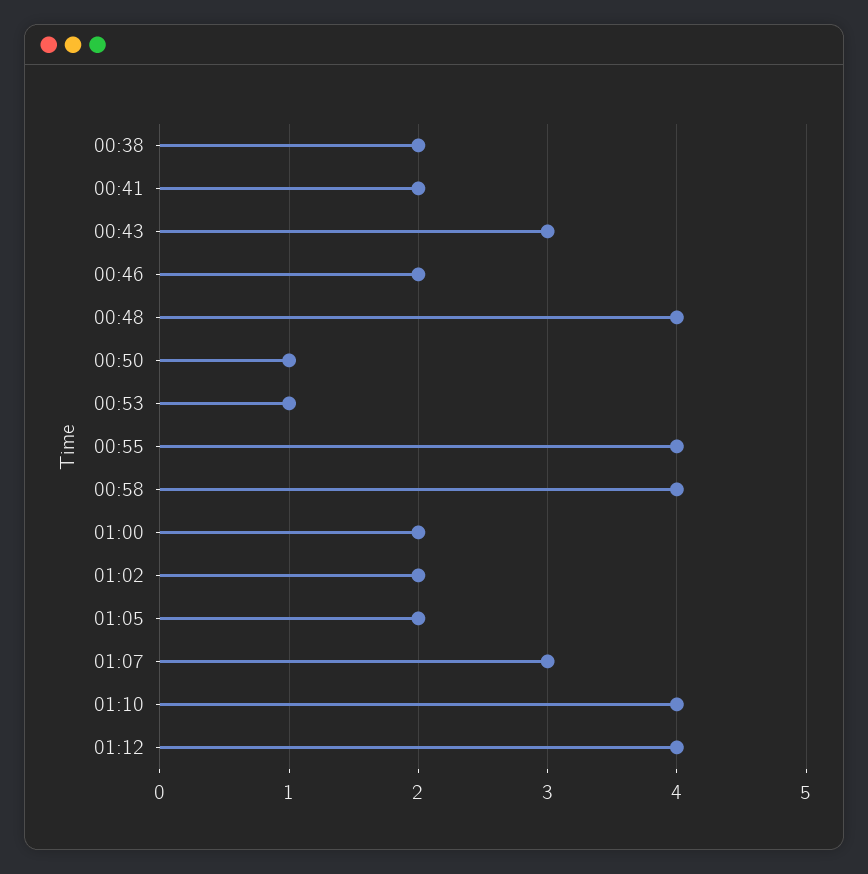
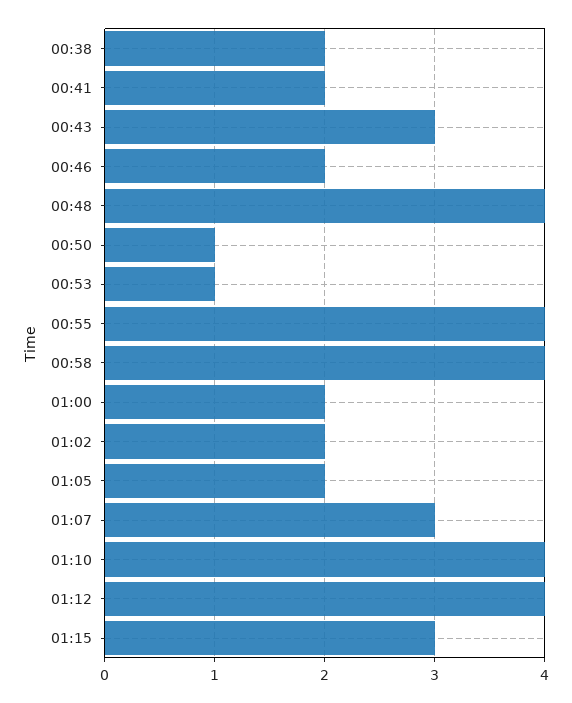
01:15: none -> 3

